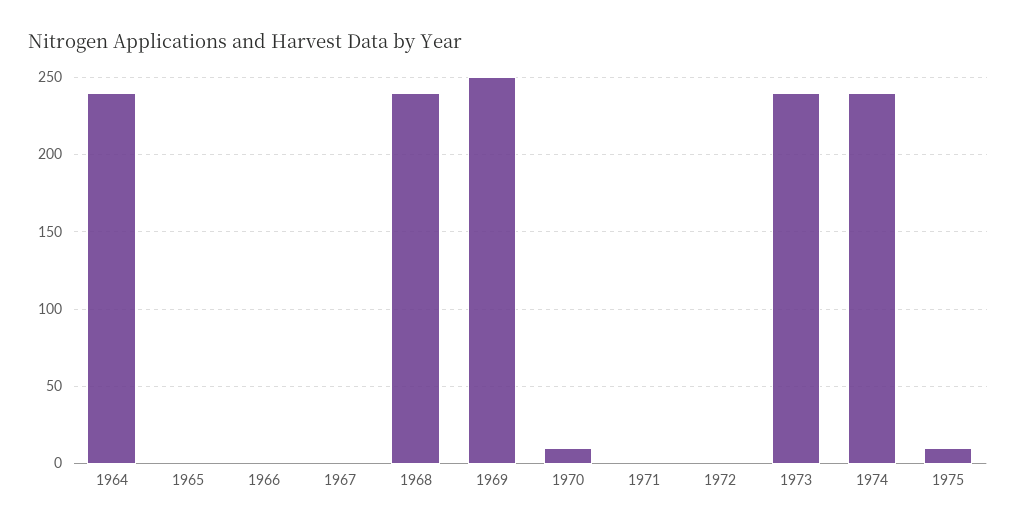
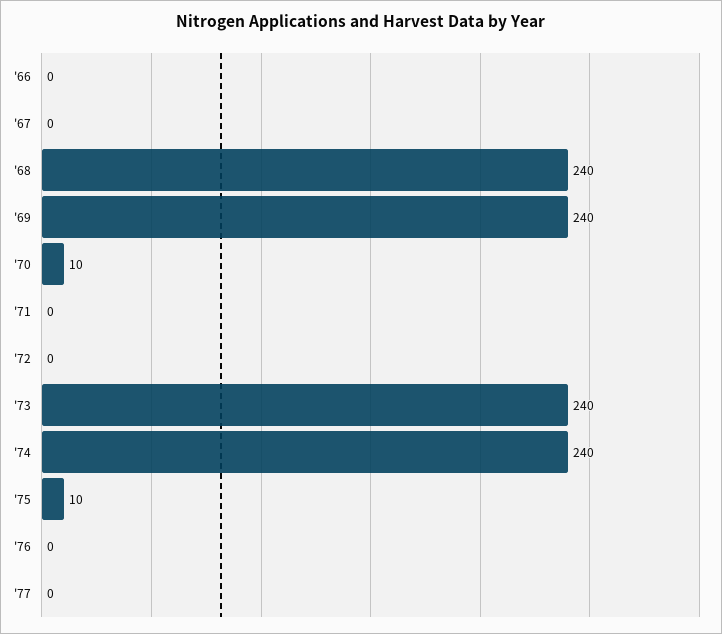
1964: 240 -> none
1965: 0 -> none
1969: 250 -> 240
'76: none -> 0
'77: none -> 0

